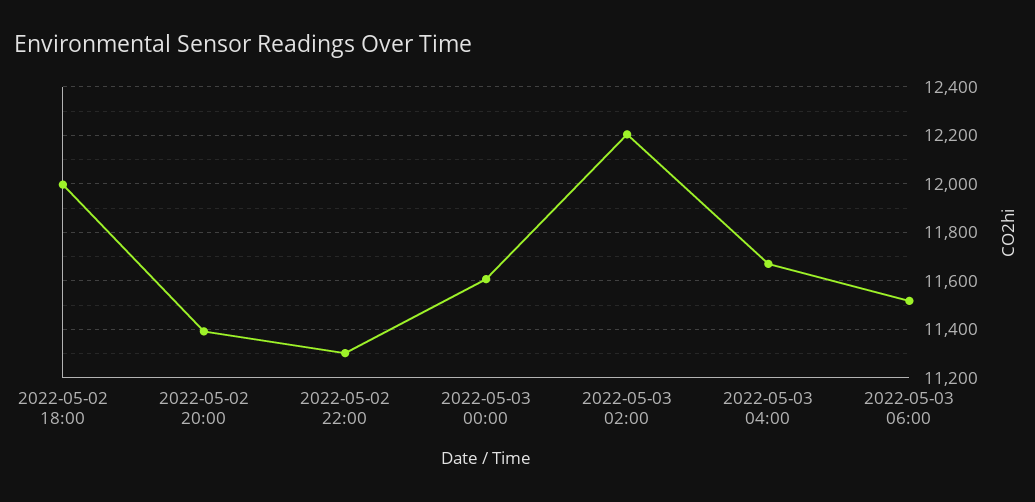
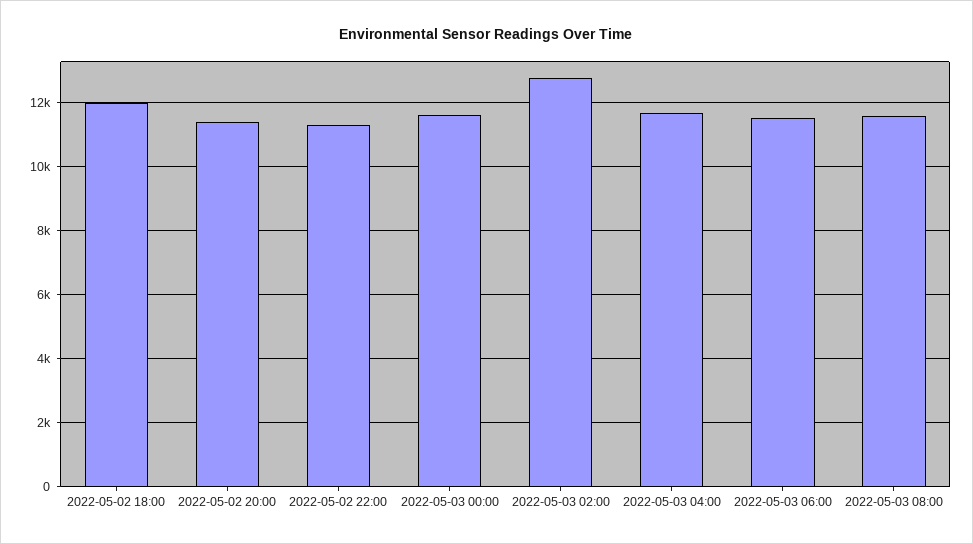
2022-05-03 02:00: 12200 -> 12800
2022-05-03 08:00: none -> 11600

